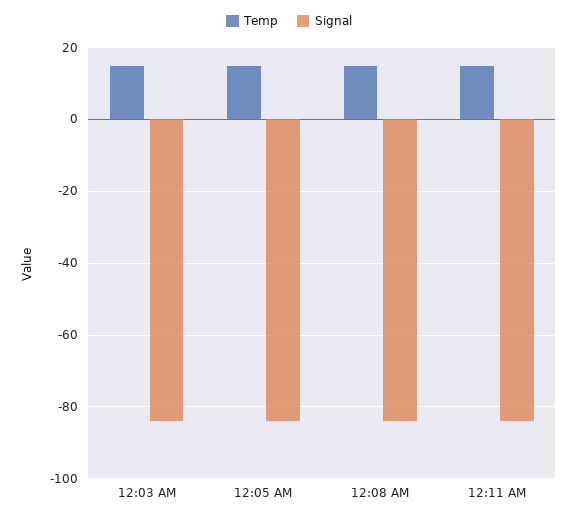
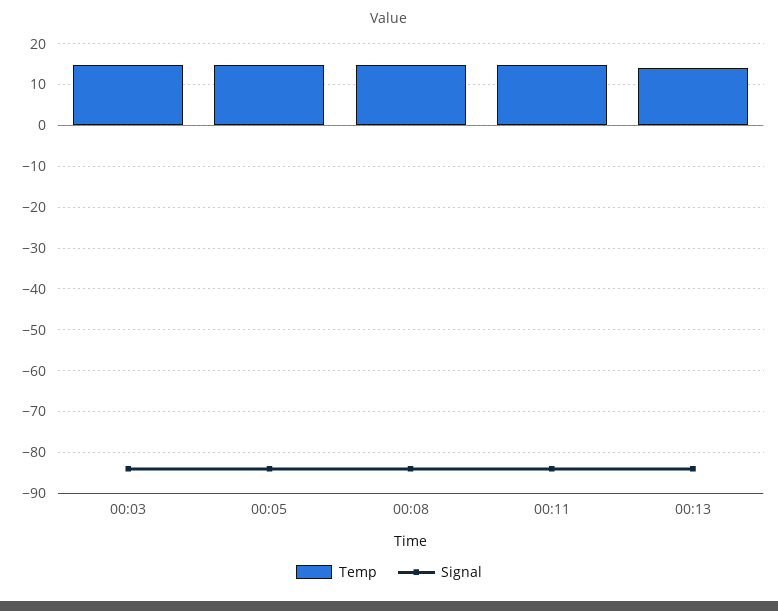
Temp, 00:13: none -> 14
Signal, 00:13: none -> -84

